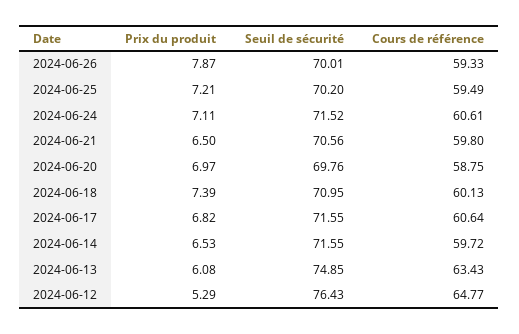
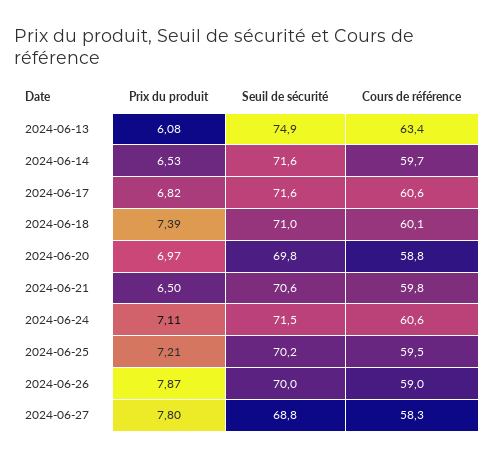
Cours de référence, 2024-06-26: 59.33 -> 59
Prix du produit, 2024-06-12: 5.29 -> none
Seuil de sécurité, 2024-06-12: 76.43 -> none
Cours de référence, 2024-06-12: 64.77 -> none
Prix du produit, 2024-06-27: none -> 7.8
Seuil de sécurité, 2024-06-27: none -> 68.8
Cours de référence, 2024-06-27: none -> 58.3

